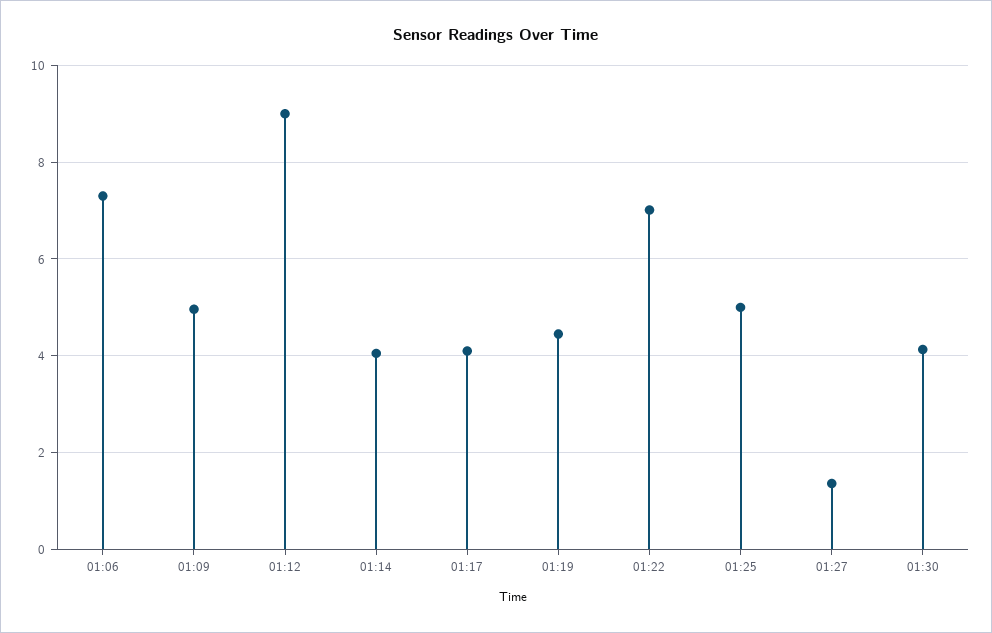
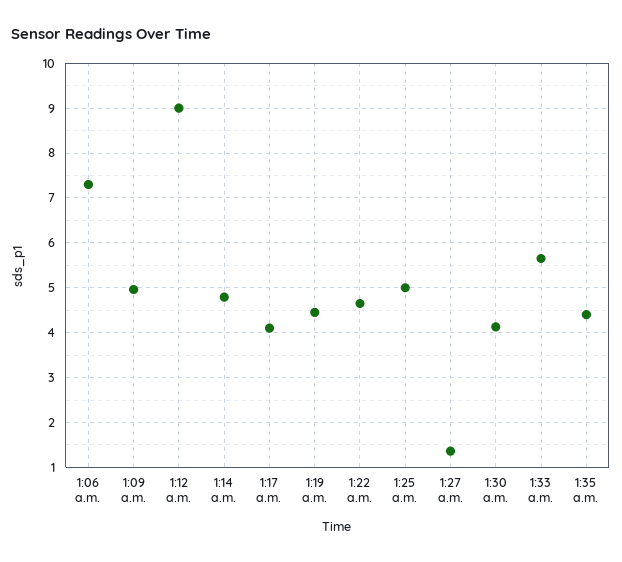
01:14: 4 -> 4.8
01:22: 7 -> 4.6
1:33 a.m.: none -> 5.6
1:35 a.m.: none -> 4.4

